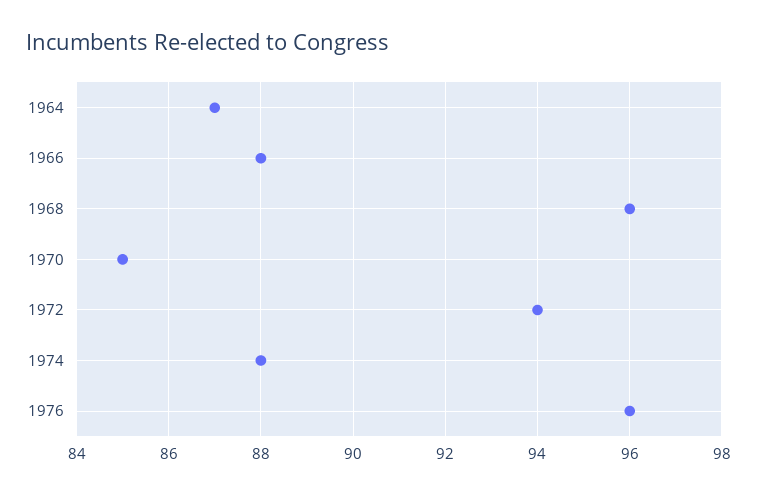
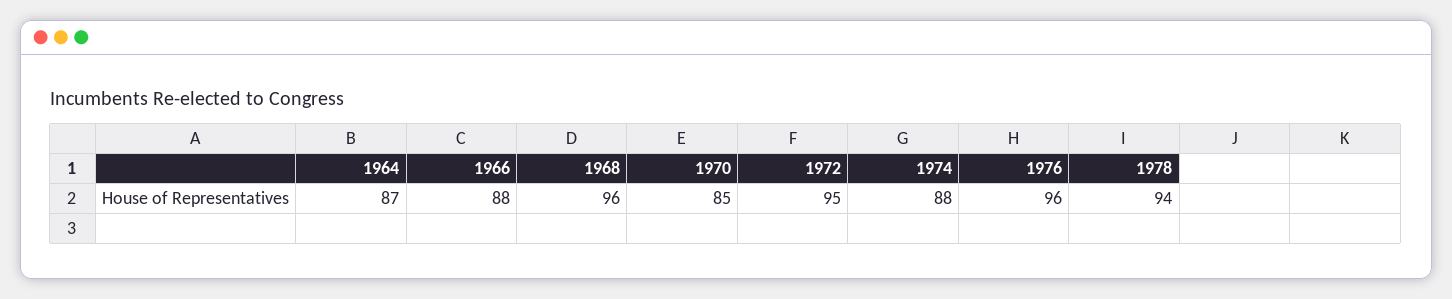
1972: 94 -> 95
1978: none -> 94

